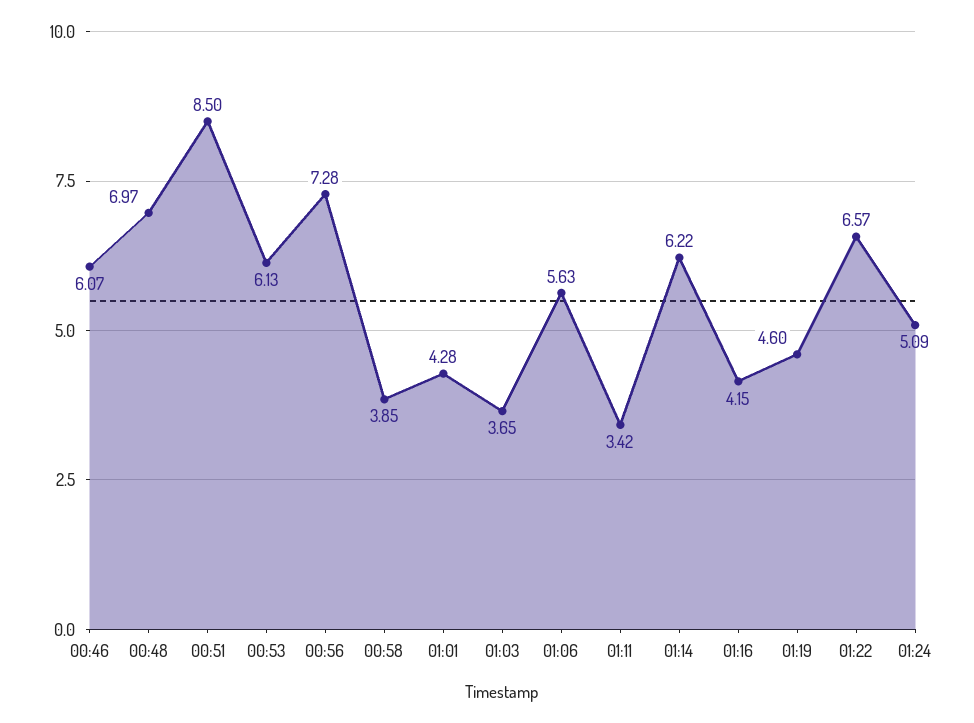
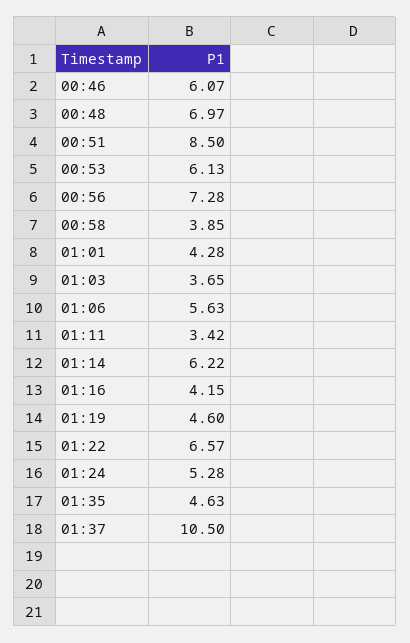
01:24: 5.09 -> 5.28
01:35: none -> 4.63
01:37: none -> 10.5

